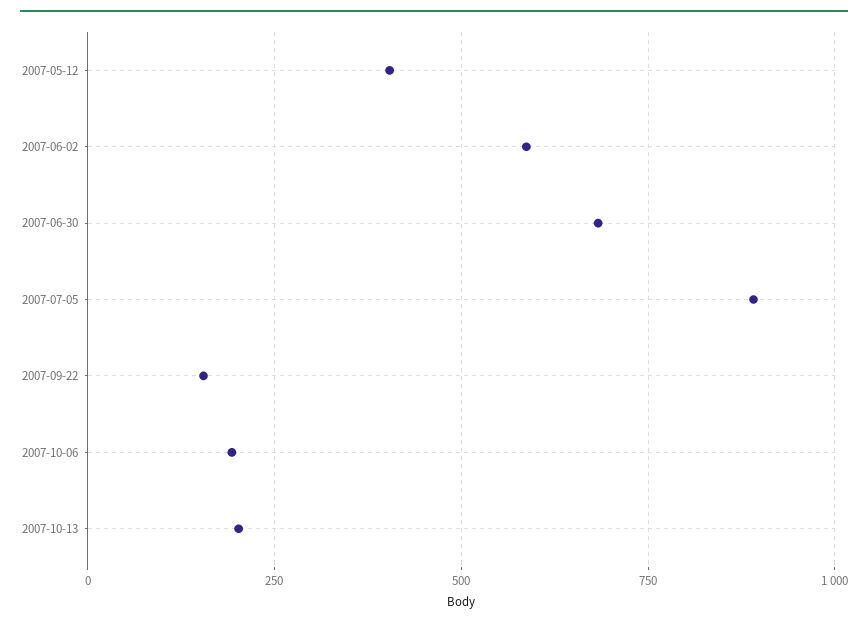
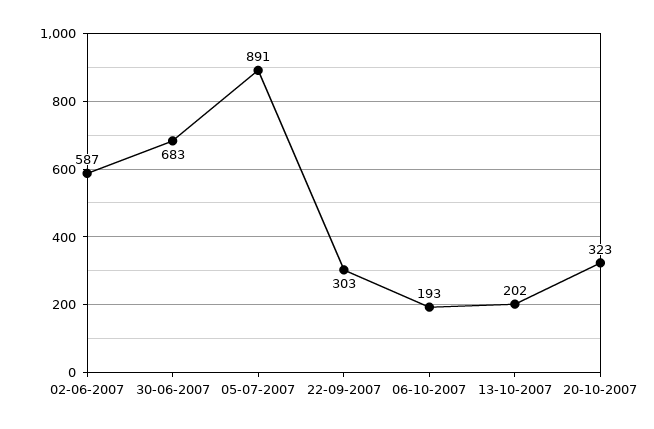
2007-05-12: 400 -> none
2007-09-22: 150 -> 303
20-10-2007: none -> 323

